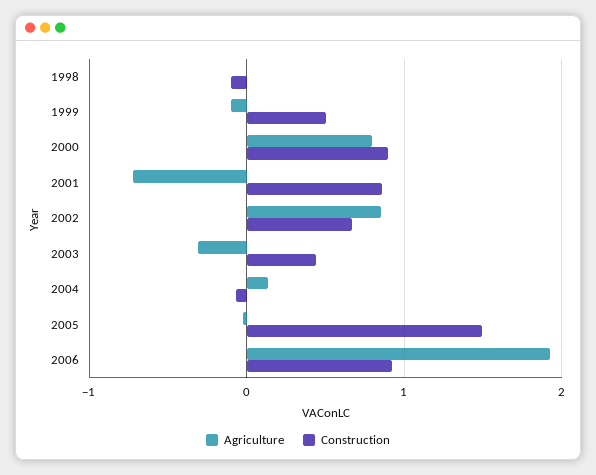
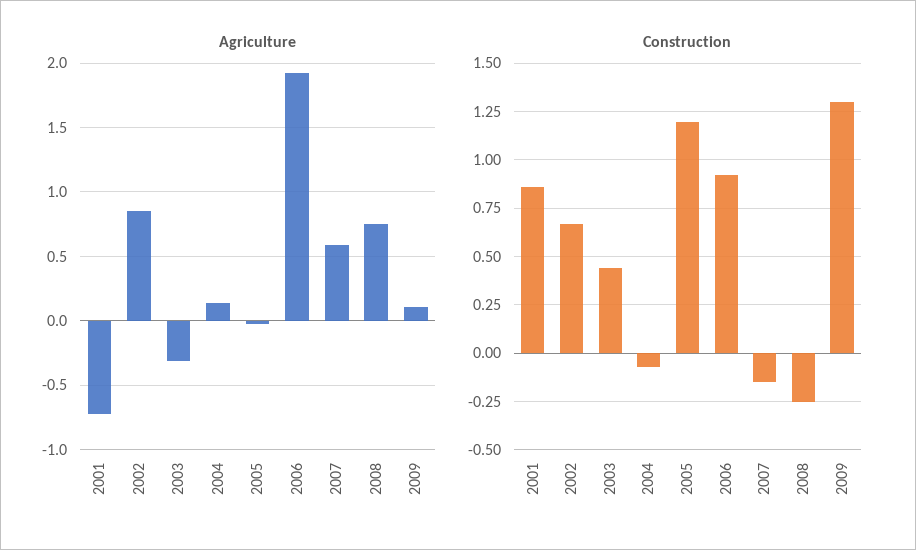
Agriculture, 1998: 0 -> none
Construction, 1998: -0.1 -> none
Agriculture, 1999: -0.1 -> none
Construction, 1999: 0.5 -> none
Agriculture, 2000: 0.8 -> none
Construction, 2000: 0.9 -> none
Construction, 2005: 1.5 -> 1.2
Agriculture, 2007: none -> 0.6
Agriculture, 2008: none -> 0.75
Agriculture, 2009: none -> 0.1
Construction, 2007: none -> -0.15
Construction, 2008: none -> -0.25
Construction, 2009: none -> 1.3

